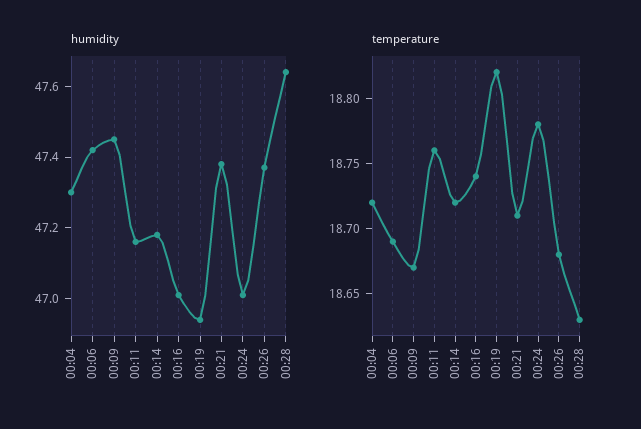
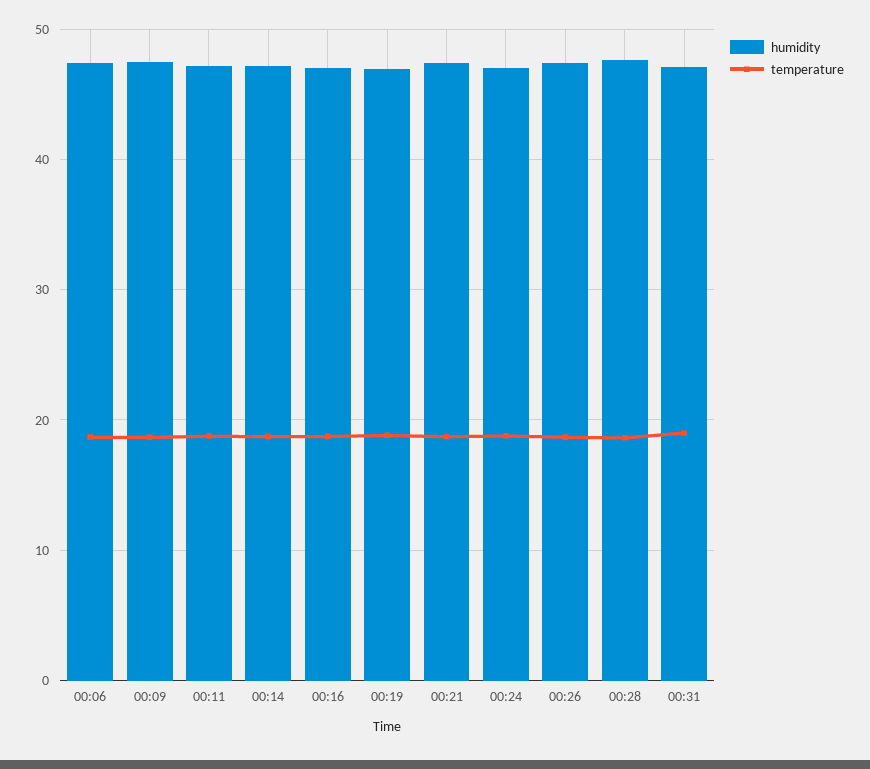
humidity, 00:04: 47.3 -> none
temperature, 00:04: 18.72 -> none
humidity, 00:31: none -> 47
temperature, 00:31: none -> 19

